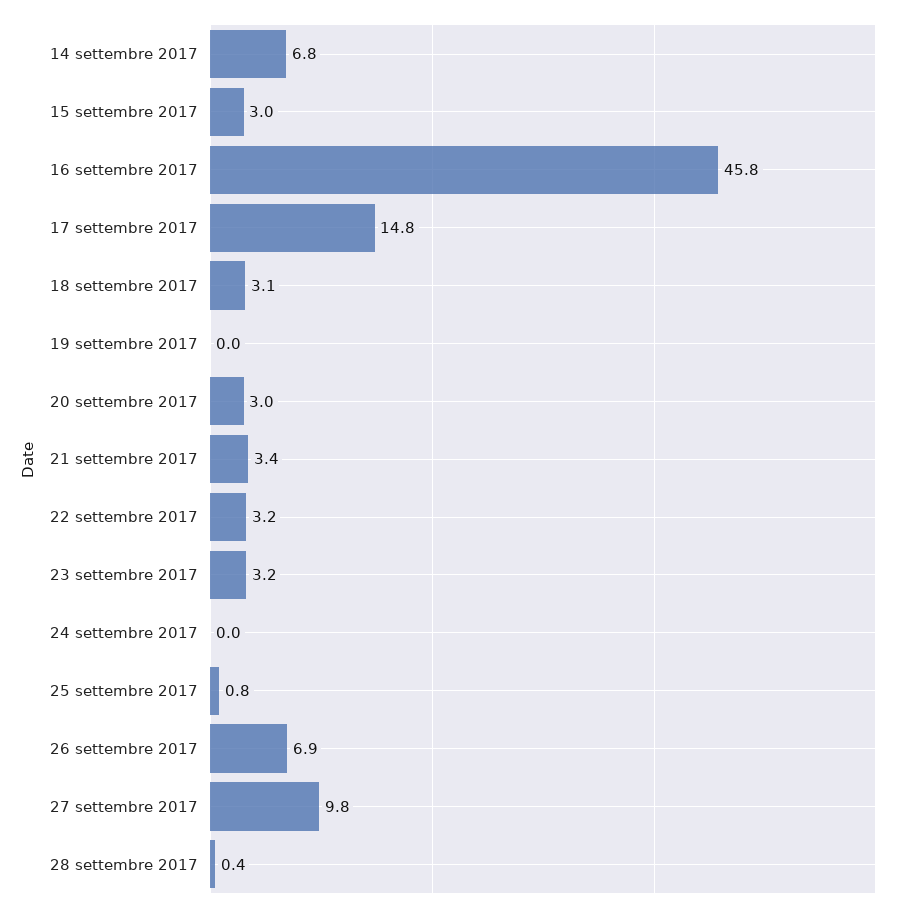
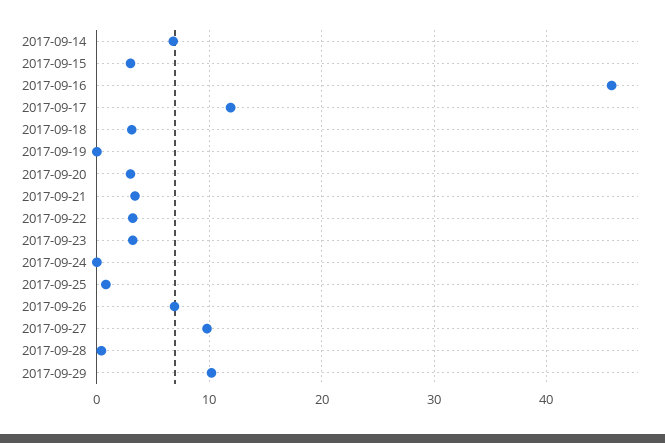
17 settembre 2017: 14.8 -> 12
2017-09-29: none -> 10

